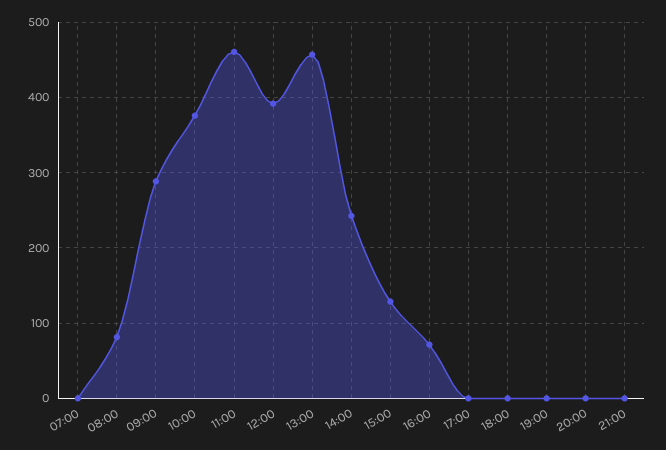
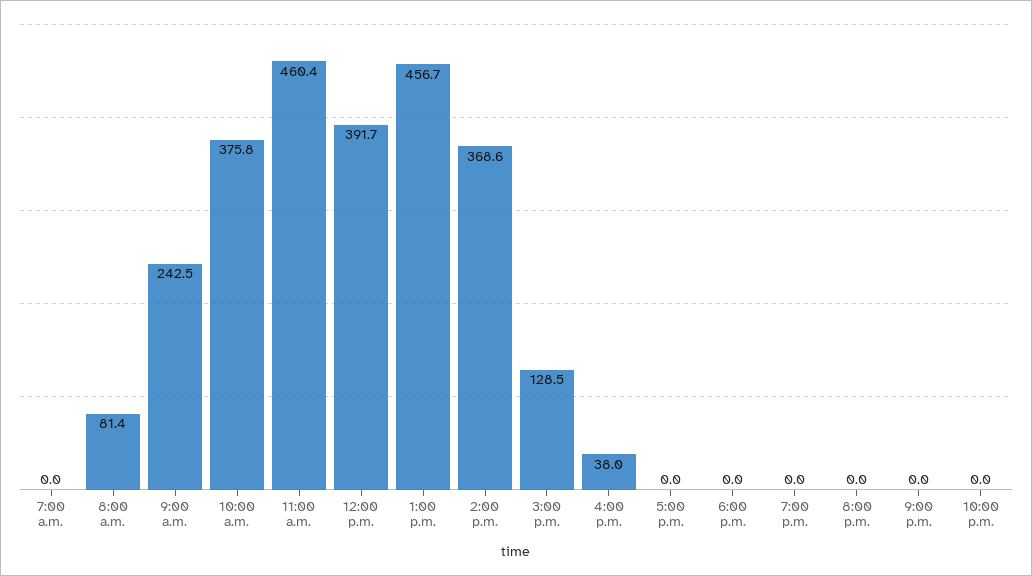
09:00: 290 -> 242.5
14:00: 240 -> 368.6
16:00: 70 -> 38
10:00 p.m.: none -> 0

